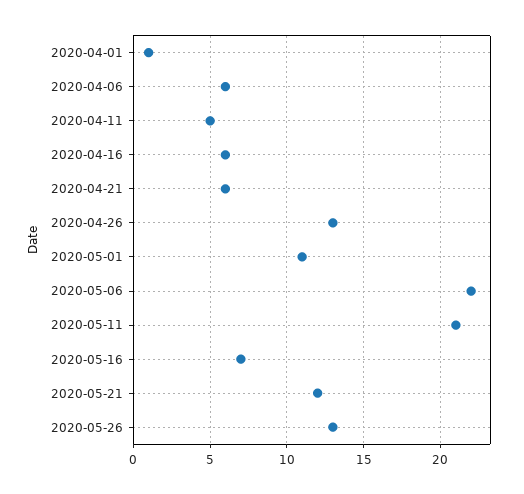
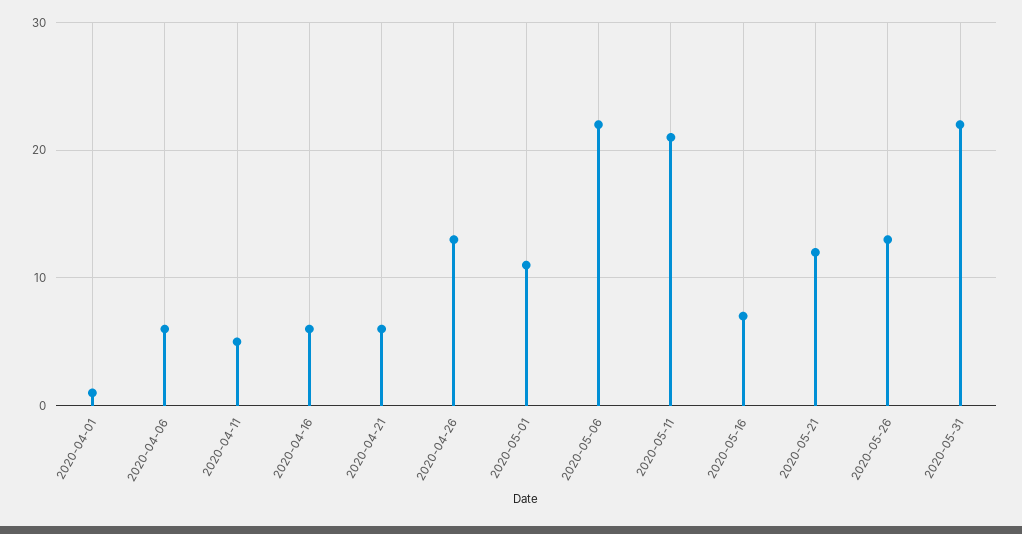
2020-05-31: none -> 22

